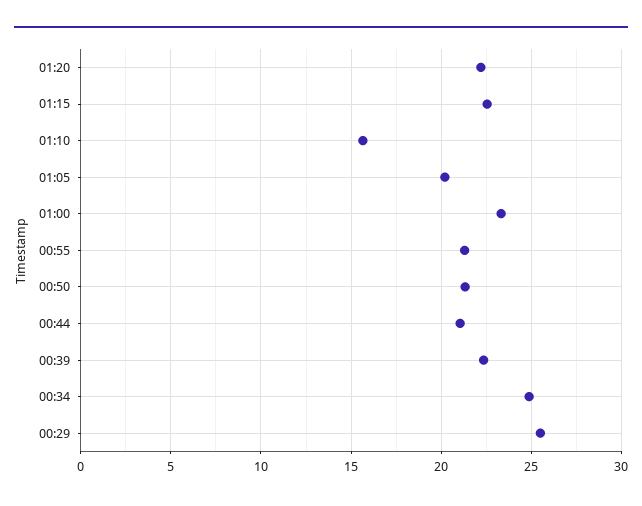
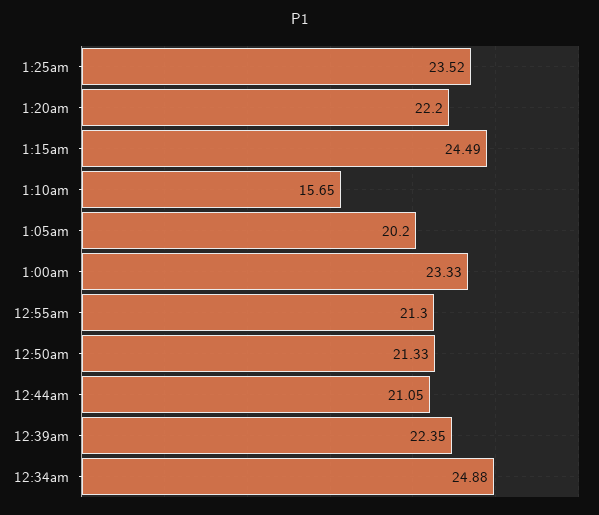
01:15: 22.5 -> 24.49
00:29: 25.5 -> none
1:25am: none -> 23.52

